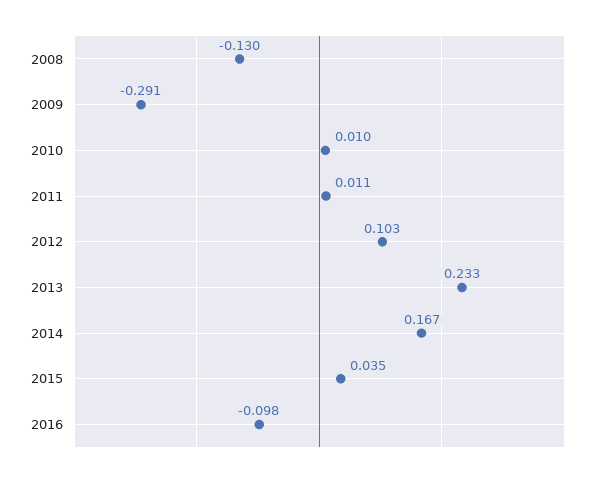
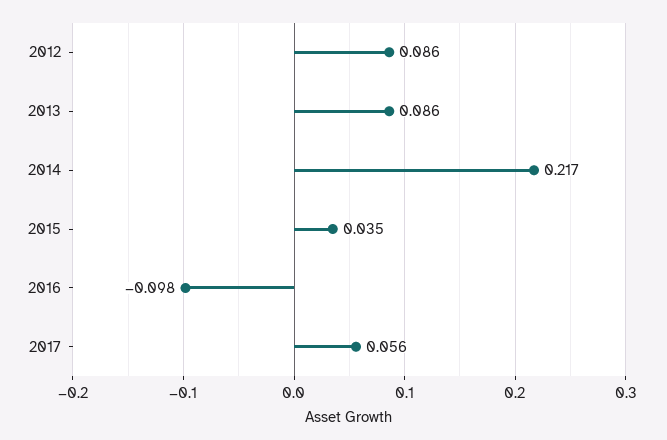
2008: -0.13 -> none
2009: -0.291 -> none
2010: 0.01 -> none
2011: 0.011 -> none
2012: 0.103 -> 0.086
2013: 0.233 -> 0.086
2014: 0.167 -> 0.217
2017: none -> 0.056

